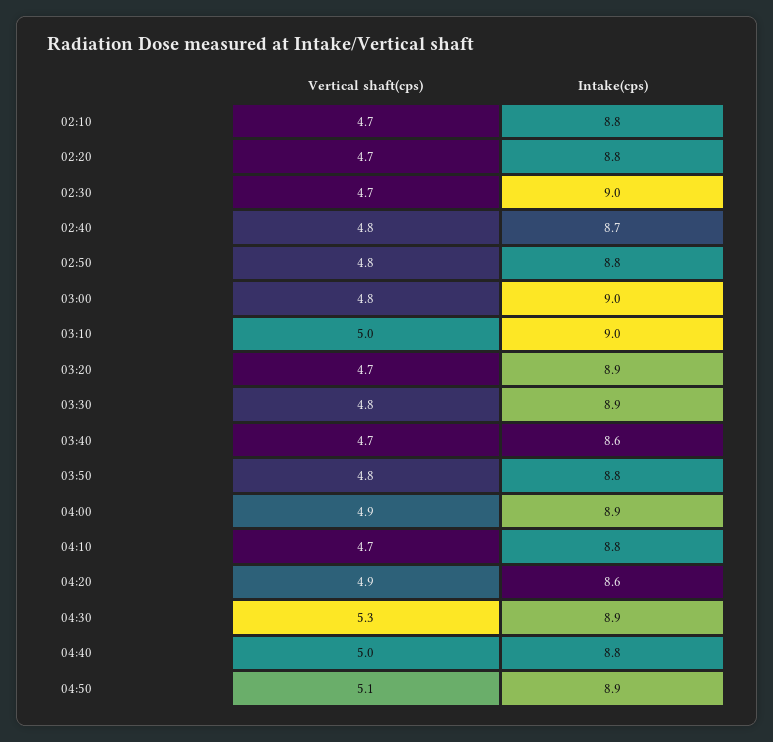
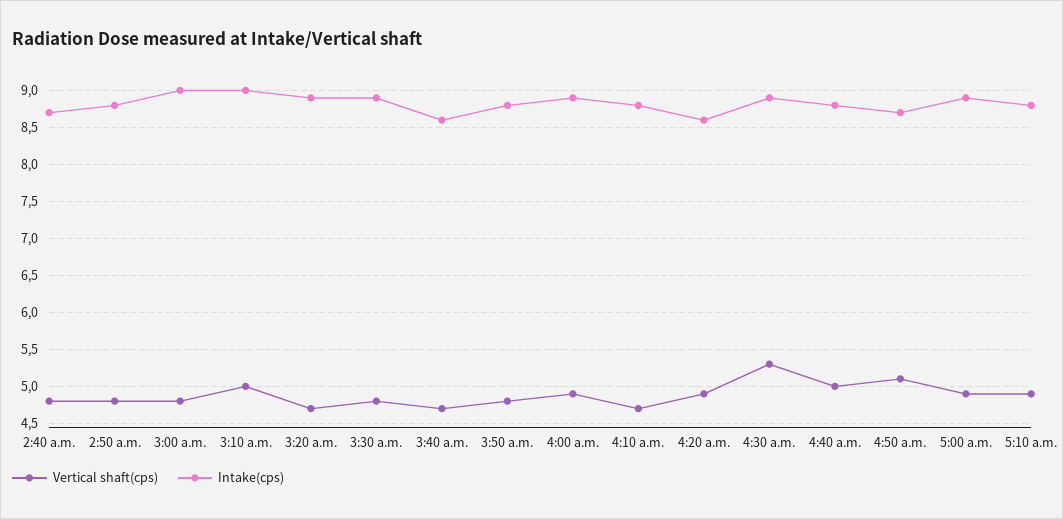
Vertical shaft(cps), 02:10: 4.7 -> none
Intake(cps), 02:10: 8.8 -> none
Vertical shaft(cps), 02:20: 4.7 -> none
Intake(cps), 02:20: 8.8 -> none
Vertical shaft(cps), 02:30: 4.7 -> none
Intake(cps), 02:30: 9 -> none
Intake(cps), 04:50: 8.9 -> 8.7
Vertical shaft(cps), 5:00 a.m.: none -> 4.9
Intake(cps), 5:00 a.m.: none -> 8.9
Vertical shaft(cps), 5:10 a.m.: none -> 4.9
Intake(cps), 5:10 a.m.: none -> 8.8

